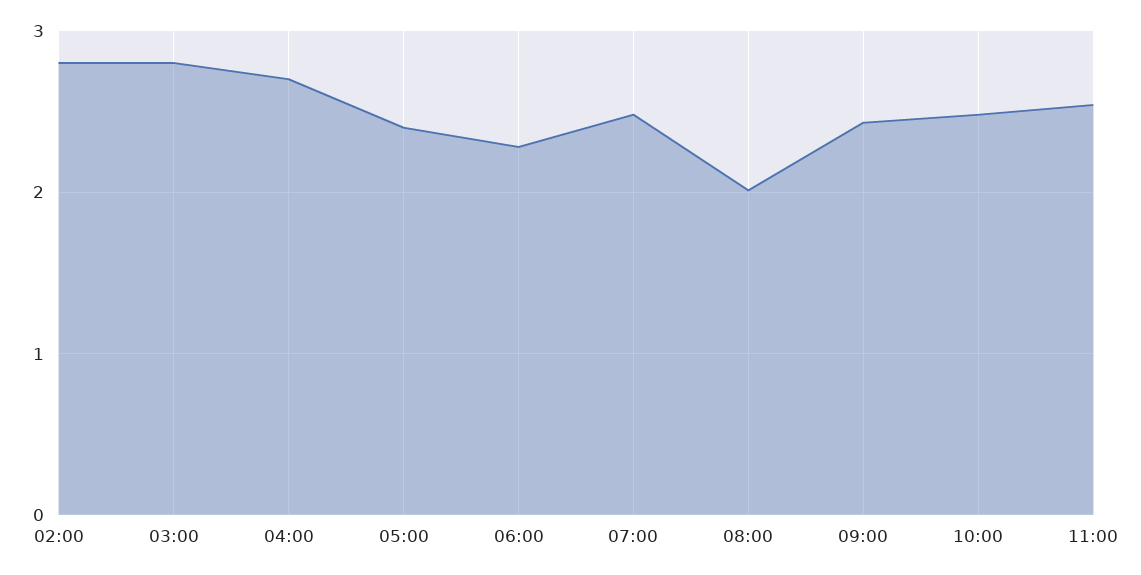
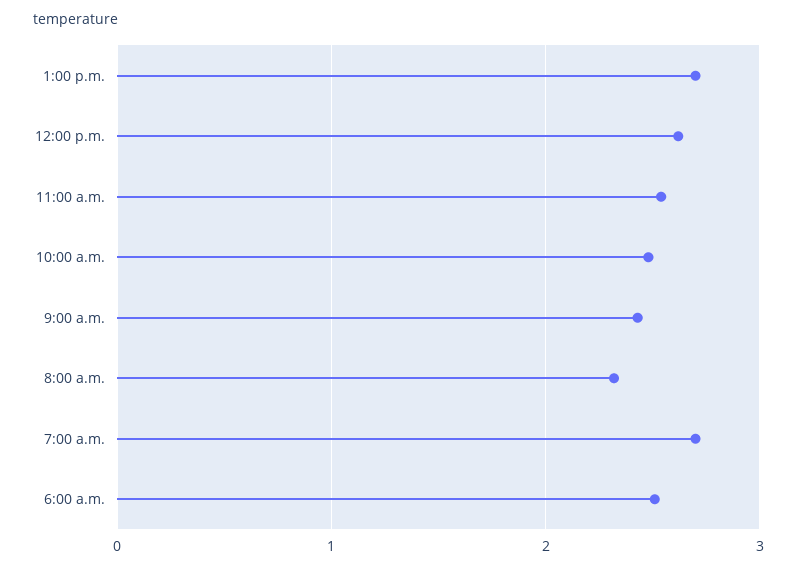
02:00: 2.8 -> none
03:00: 2.8 -> none
04:00: 2.7 -> none
05:00: 2.4 -> none
06:00: 2.3 -> 2.5
07:00: 2.5 -> 2.7
08:00: 2 -> 2.3
1:00 p.m.: none -> 2.7
12:00 p.m.: none -> 2.6

